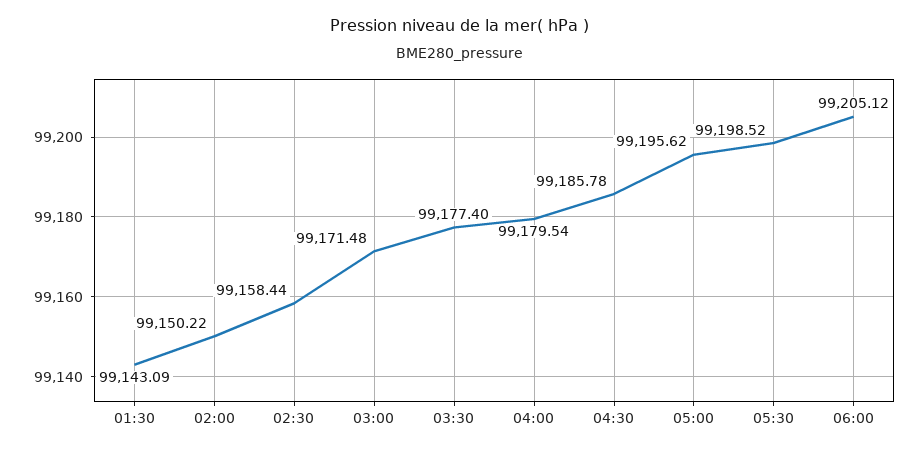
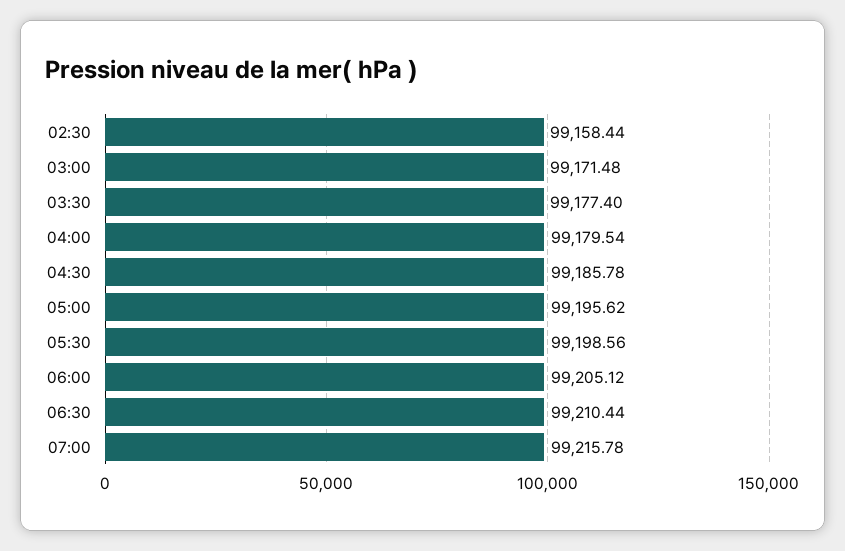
01:30: 99143.09 -> none
02:00: 99150.22 -> none
05:30: 99198.52 -> 99198.56
06:30: none -> 99210.44
07:00: none -> 99215.78

